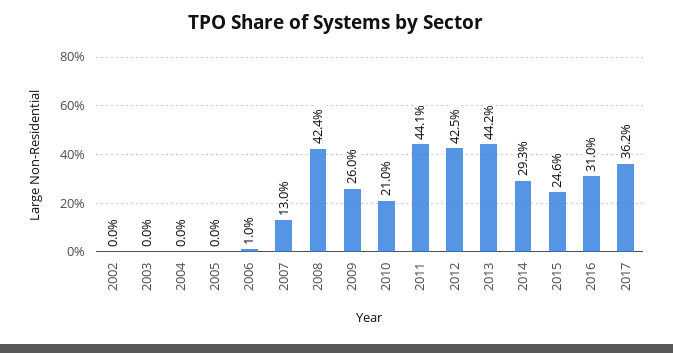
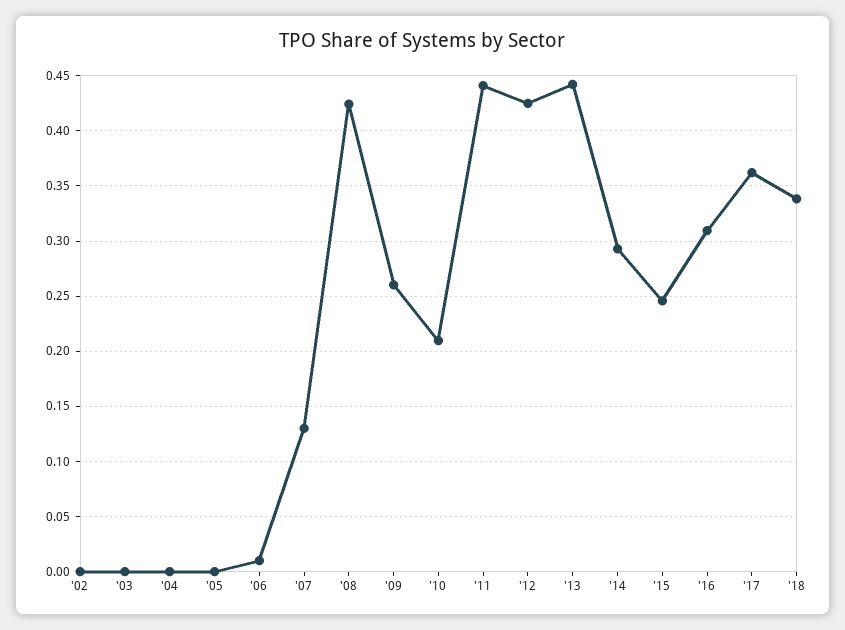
'18: none -> 0.34

